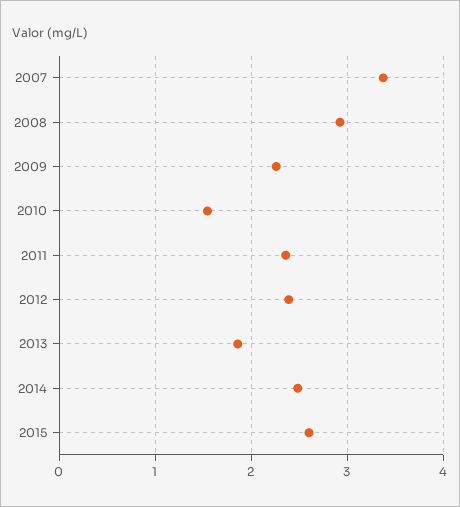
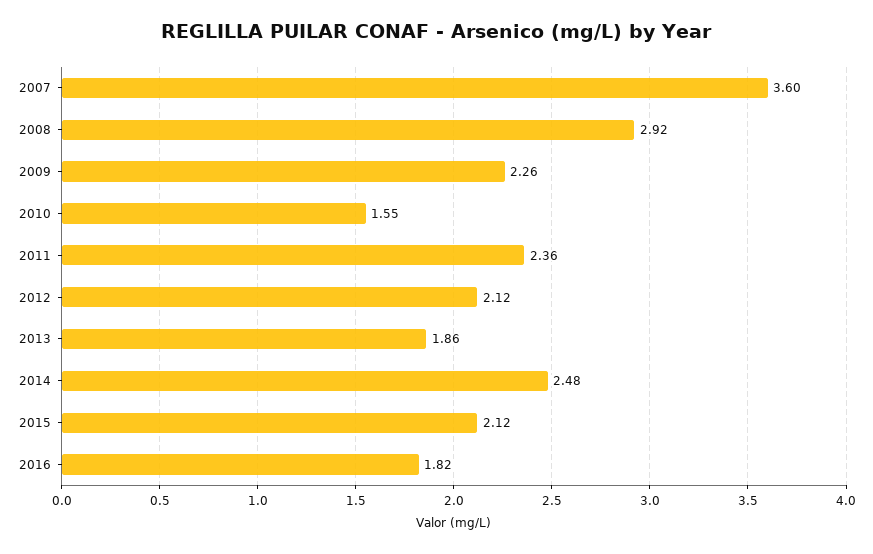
2007: 3.4 -> 3.6
2012: 2.4 -> 2.12
2015: 2.6 -> 2.12
2016: none -> 1.82

